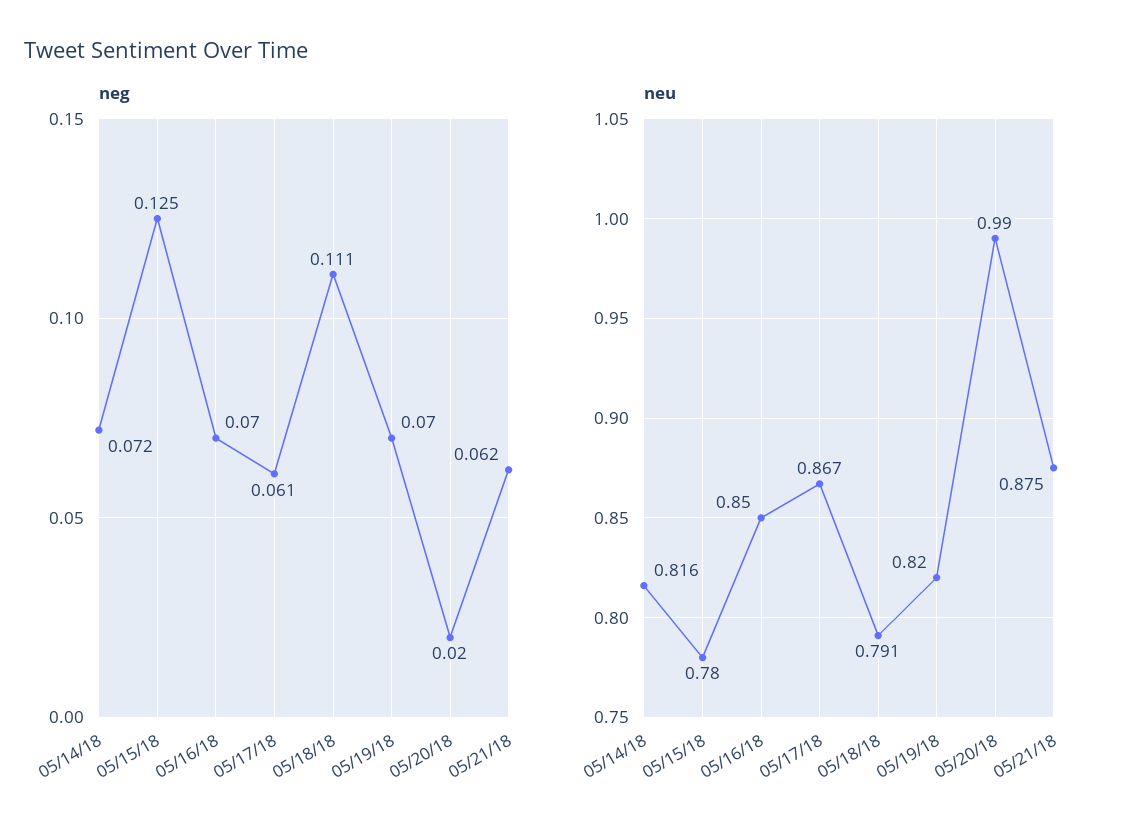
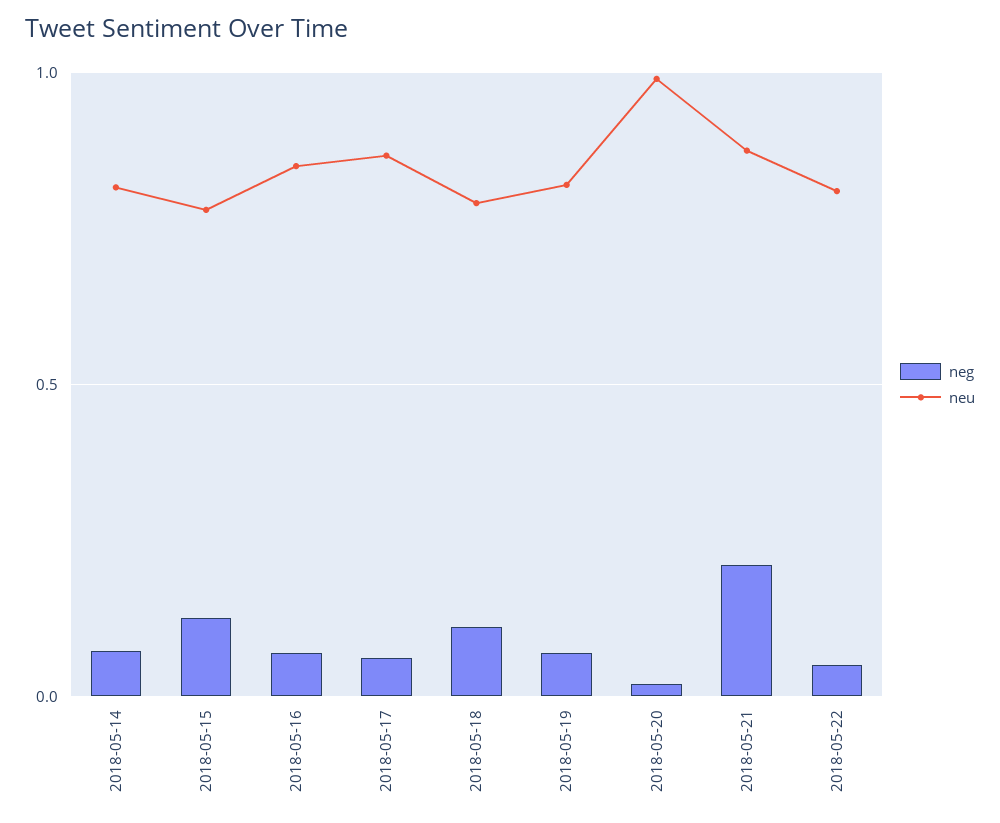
neg, 05/21/18: 0.062 -> 0.2
neg, 2018-05-22: none -> 0.05
neu, 2018-05-22: none -> 0.8

